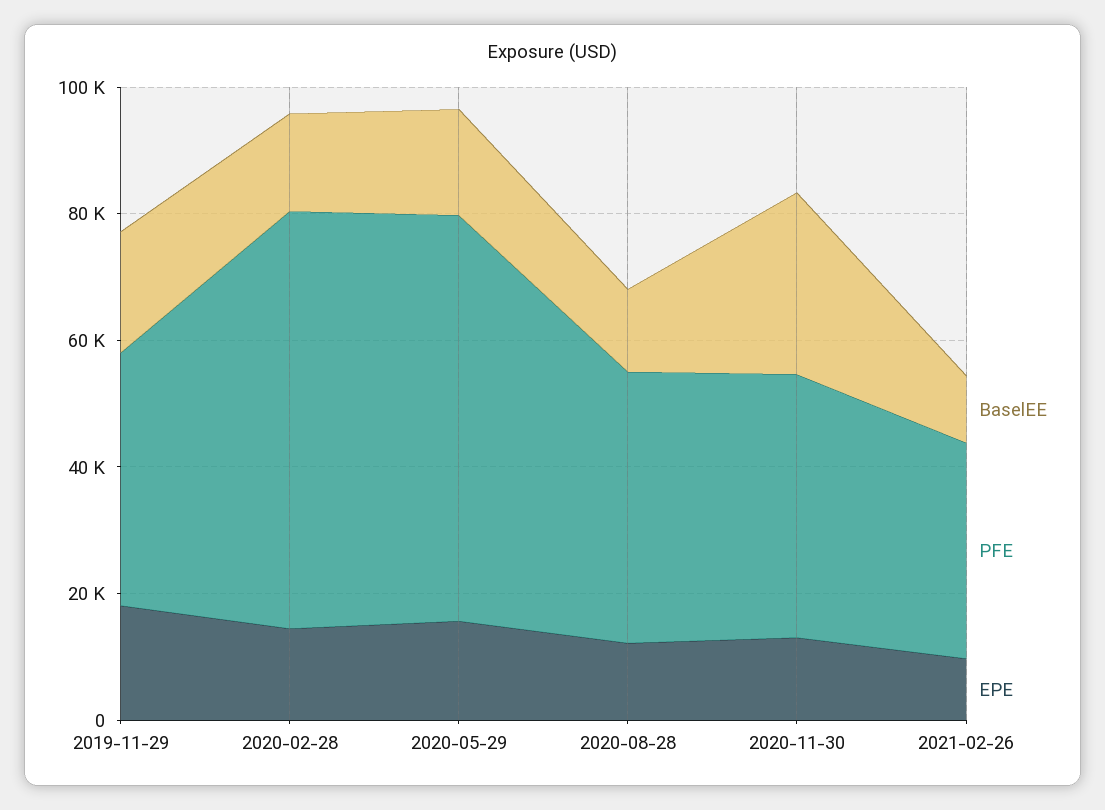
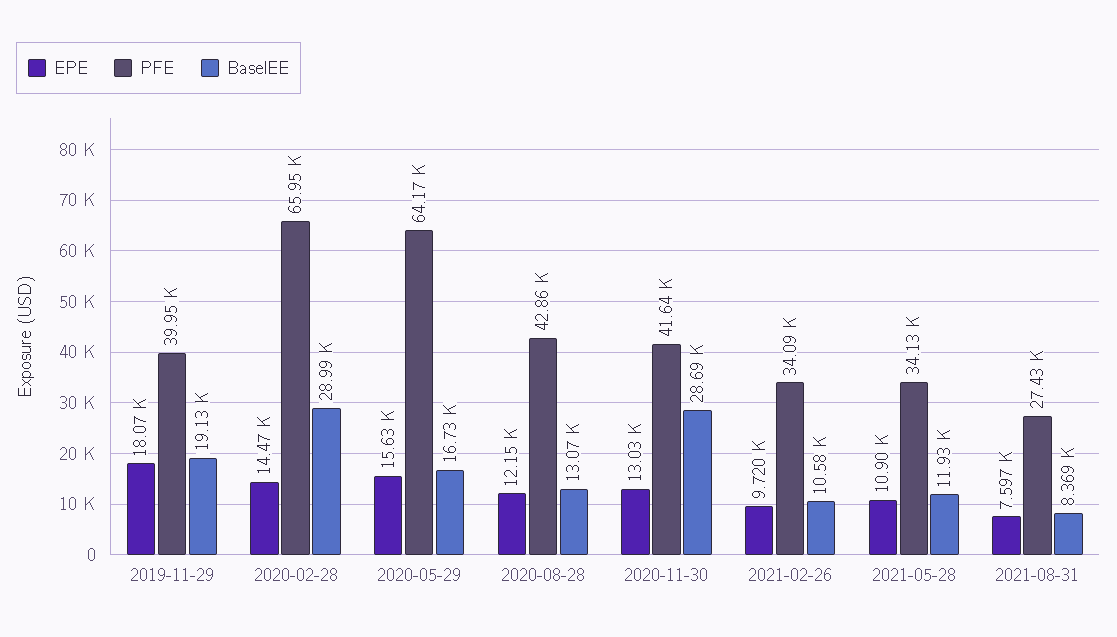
BaselEE, 2020-02-28: 15000 -> 28990
EPE, 2021-05-28: none -> 10900
PFE, 2021-05-28: none -> 34130
BaselEE, 2021-05-28: none -> 11930
EPE, 2021-08-31: none -> 7597
PFE, 2021-08-31: none -> 27430
BaselEE, 2021-08-31: none -> 8369

